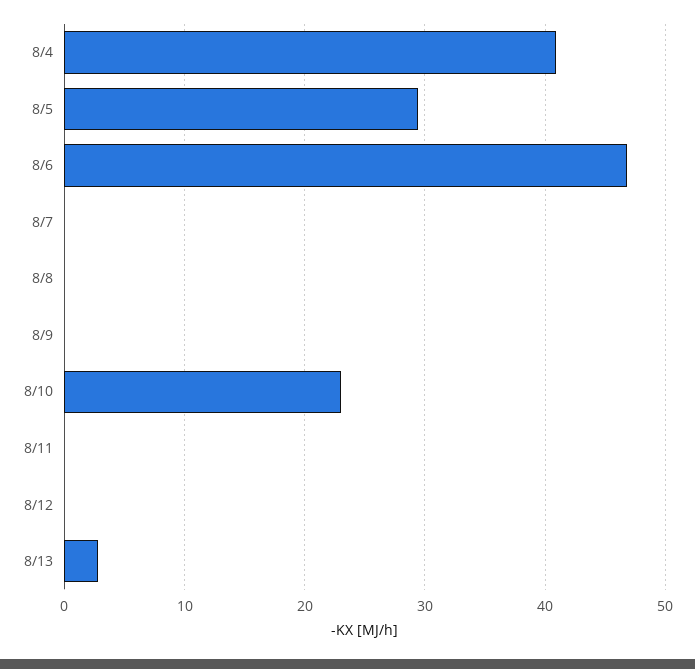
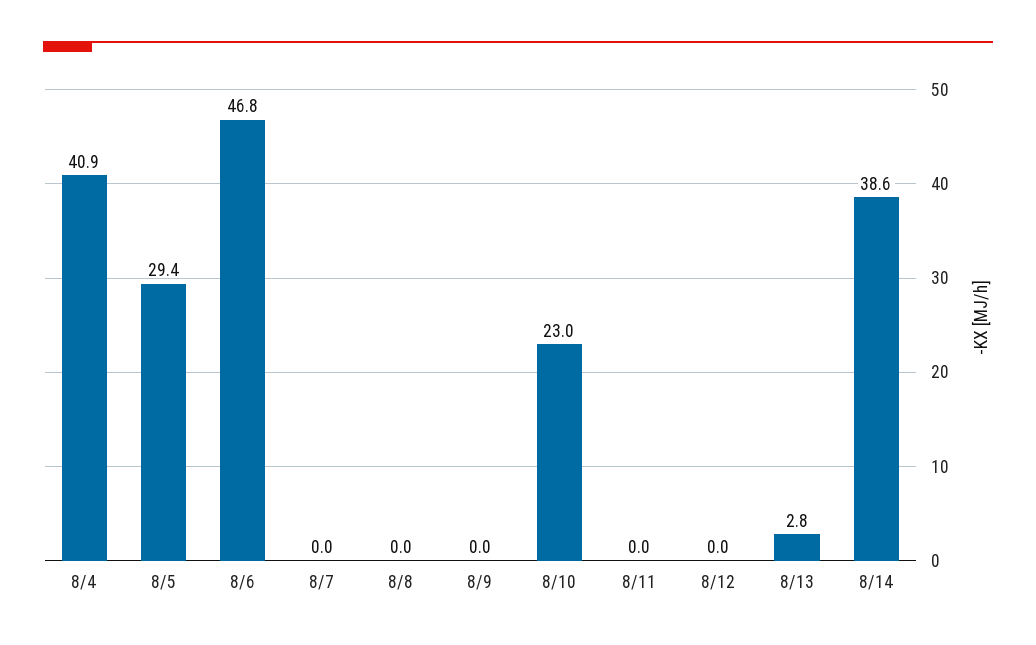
8/14: none -> 38.6

